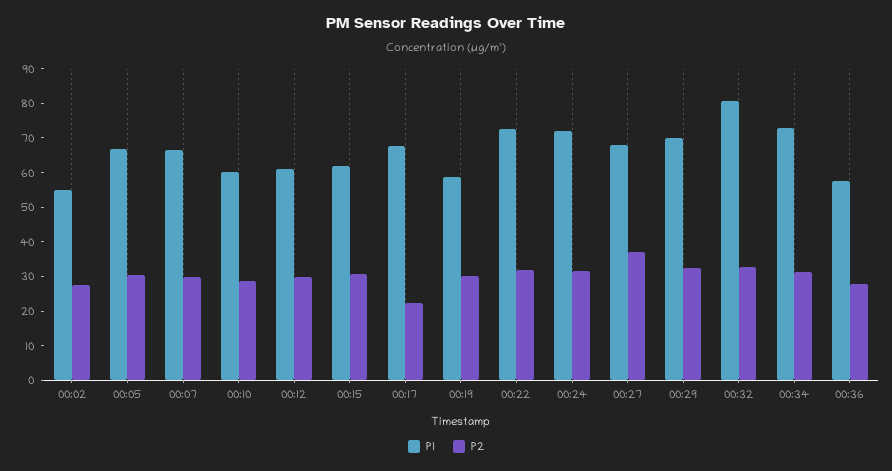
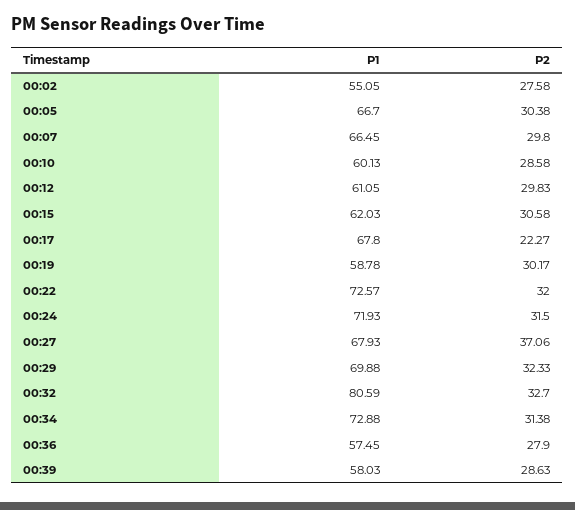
P1, 00:39: none -> 58.03
P2, 00:39: none -> 28.63

